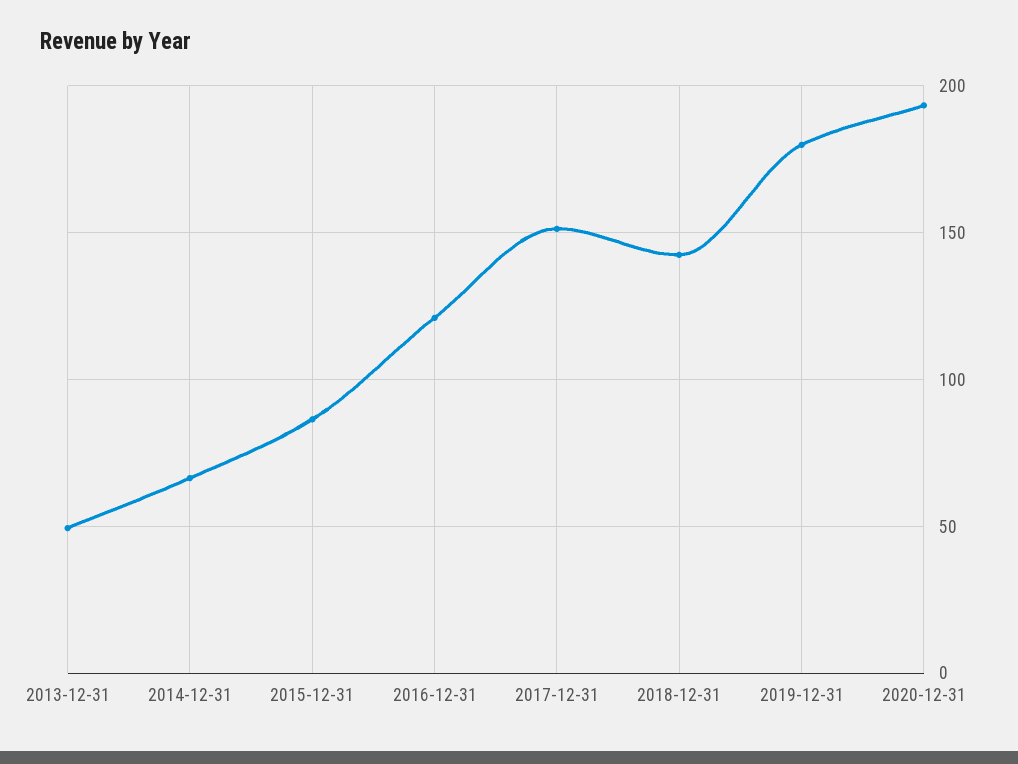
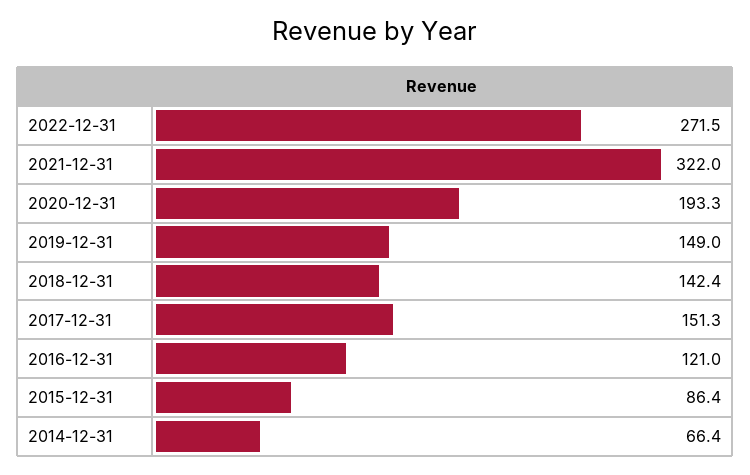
2013-12-31: 50 -> none
2019-12-31: 180 -> 149
2022-12-31: none -> 271.5
2021-12-31: none -> 322

